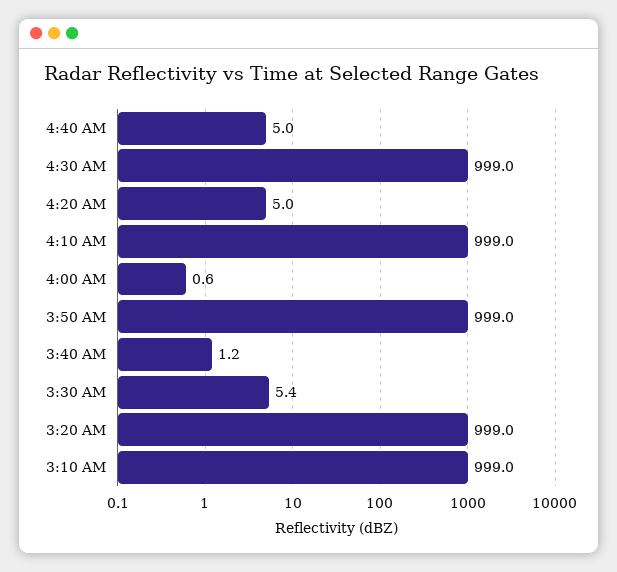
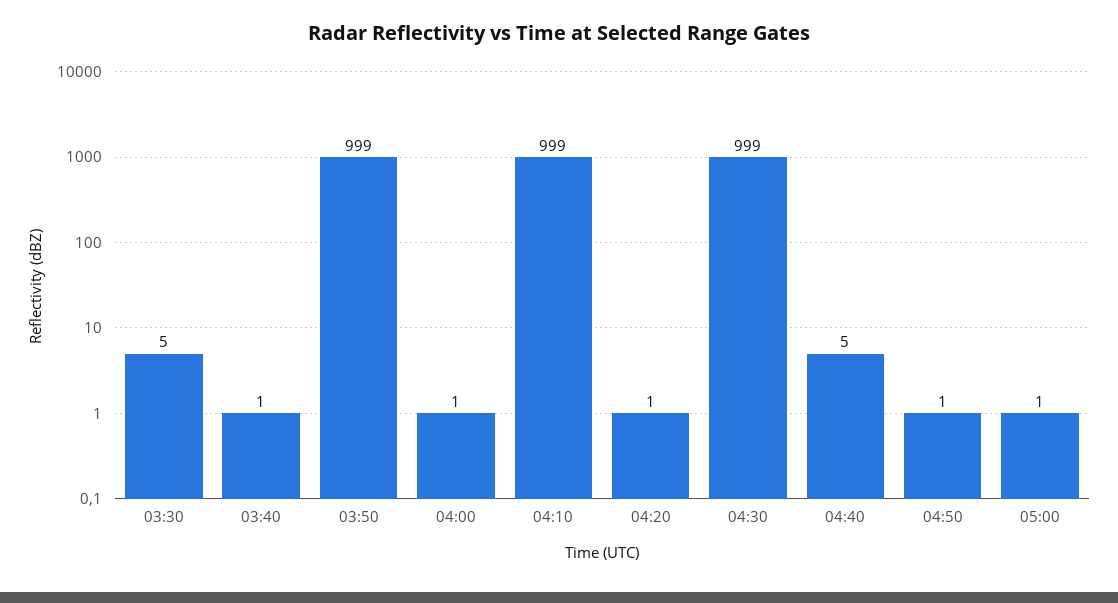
4:20 AM: 5 -> 1
3:20 AM: 999 -> none
3:10 AM: 999 -> none
04:50: none -> 1
05:00: none -> 1

